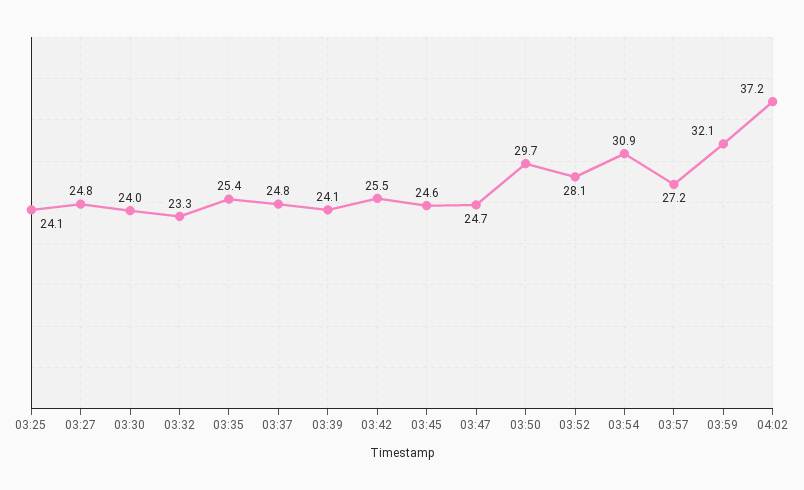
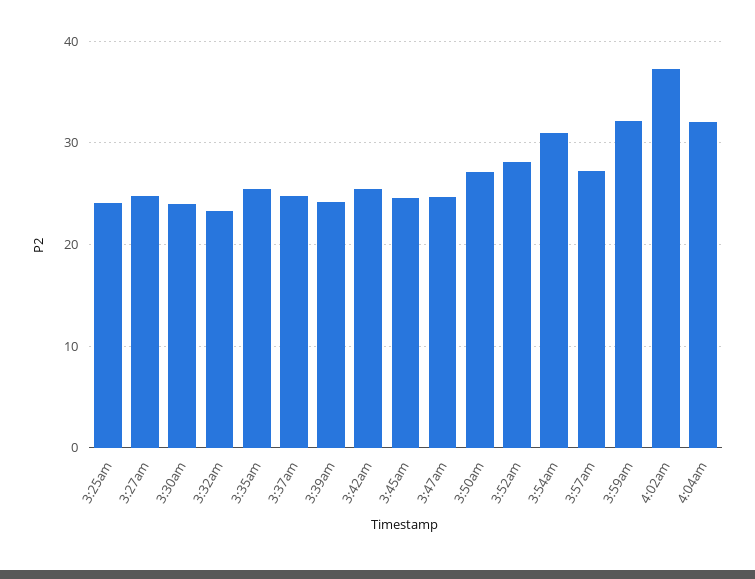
03:50: 29.7 -> 27
4:04am: none -> 32

